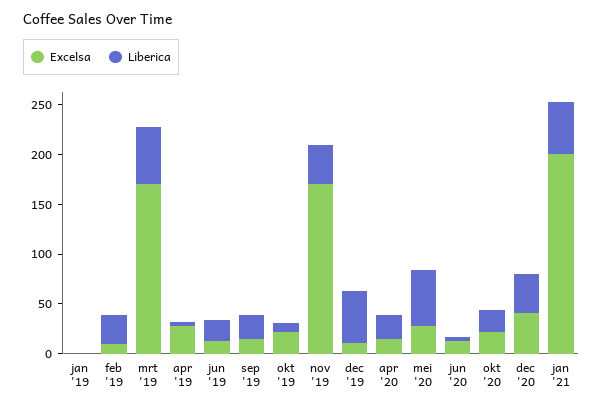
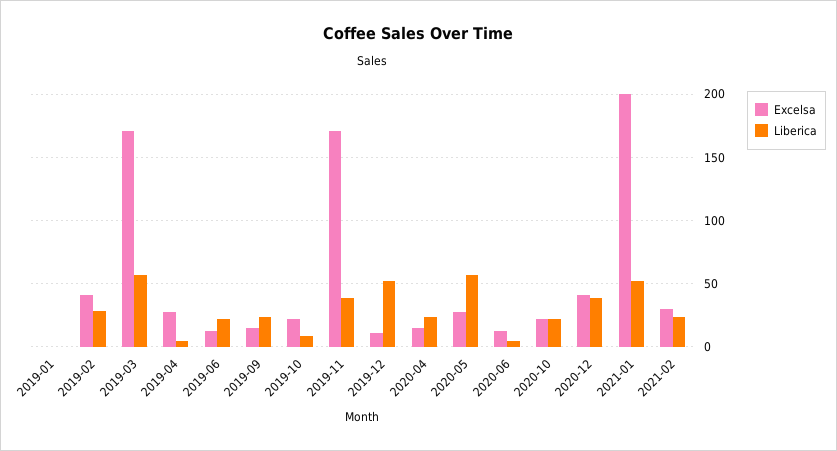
Excelsa, feb '19: 10 -> 40
Excelsa, 2021-02: none -> 30
Liberica, 2021-02: none -> 25

